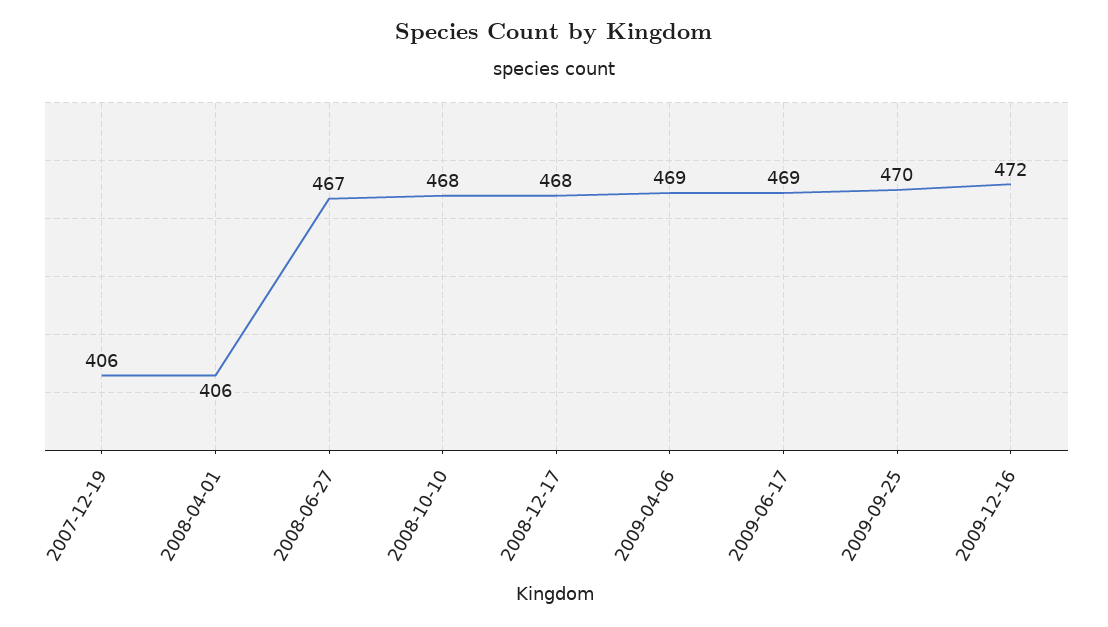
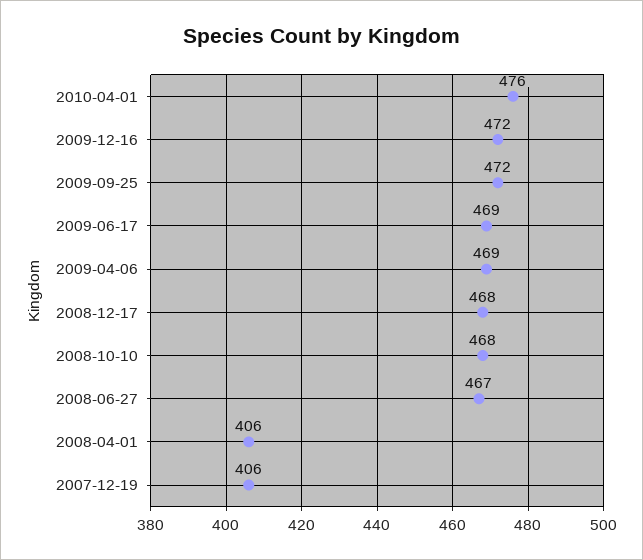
2009-09-25: 470 -> 472
2010-04-01: none -> 476

